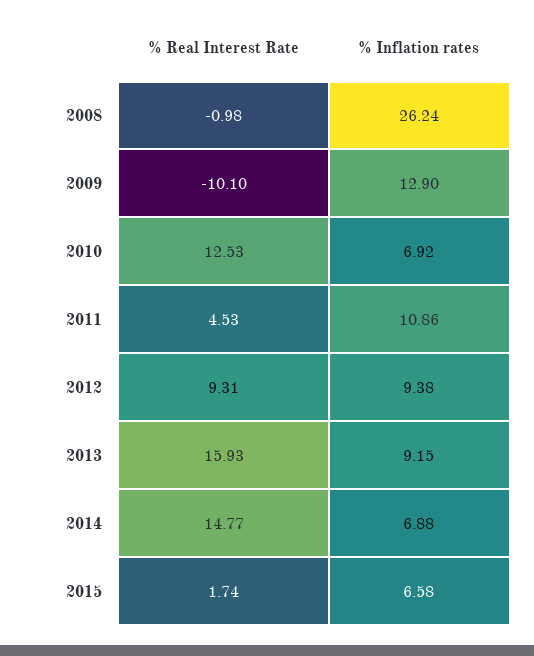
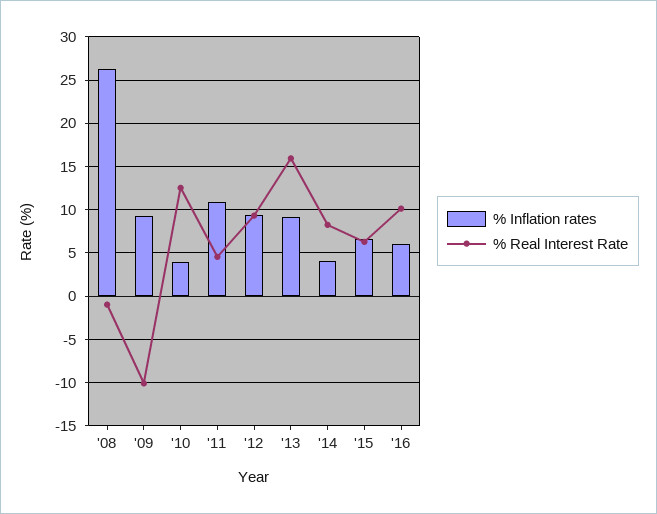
% Inflation rates, 2009: 12.9 -> 9
% Inflation rates, 2010: 6.92 -> 4
% Real Interest Rate, 2014: 14.77 -> 8
% Inflation rates, 2014: 6.88 -> 4
% Real Interest Rate, 2015: 1.74 -> 6
% Inflation rates, '16: none -> 6
% Real Interest Rate, '16: none -> 10

